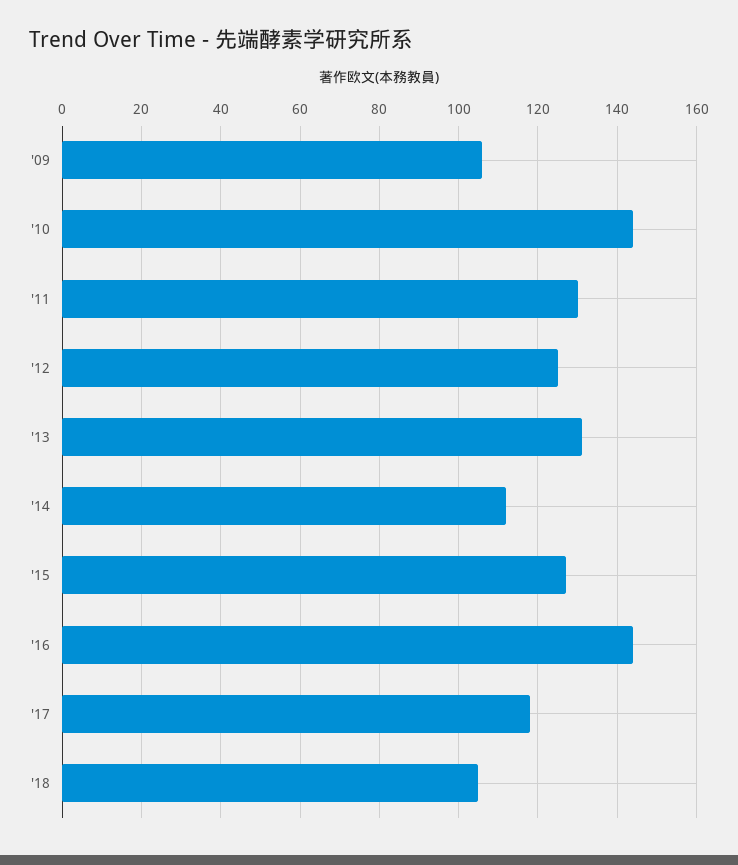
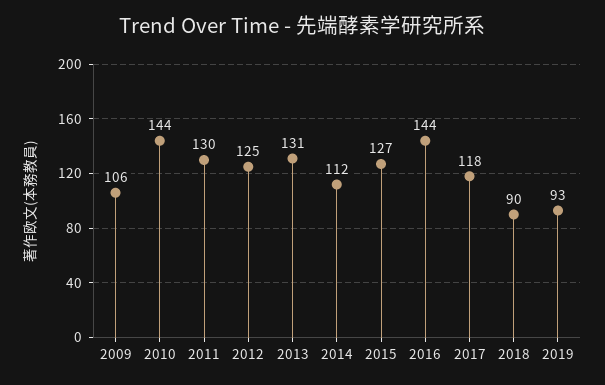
'18: 105 -> 90
2019: none -> 93

